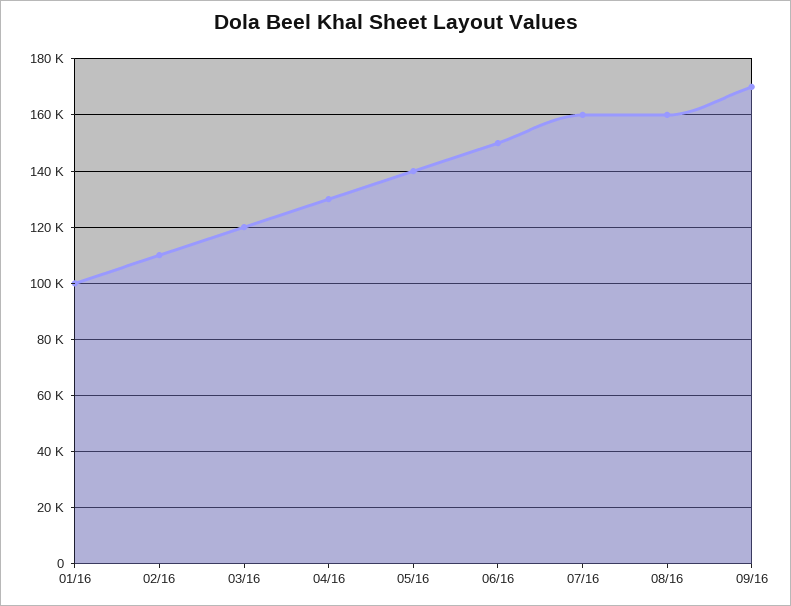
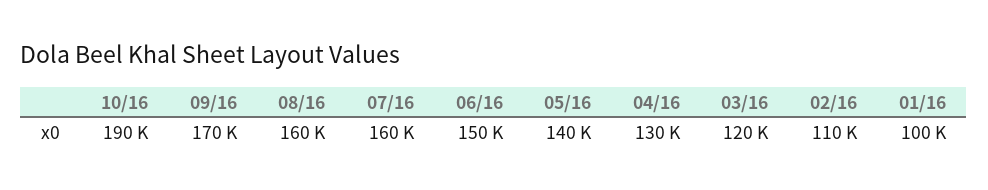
10/16: none -> 190000

